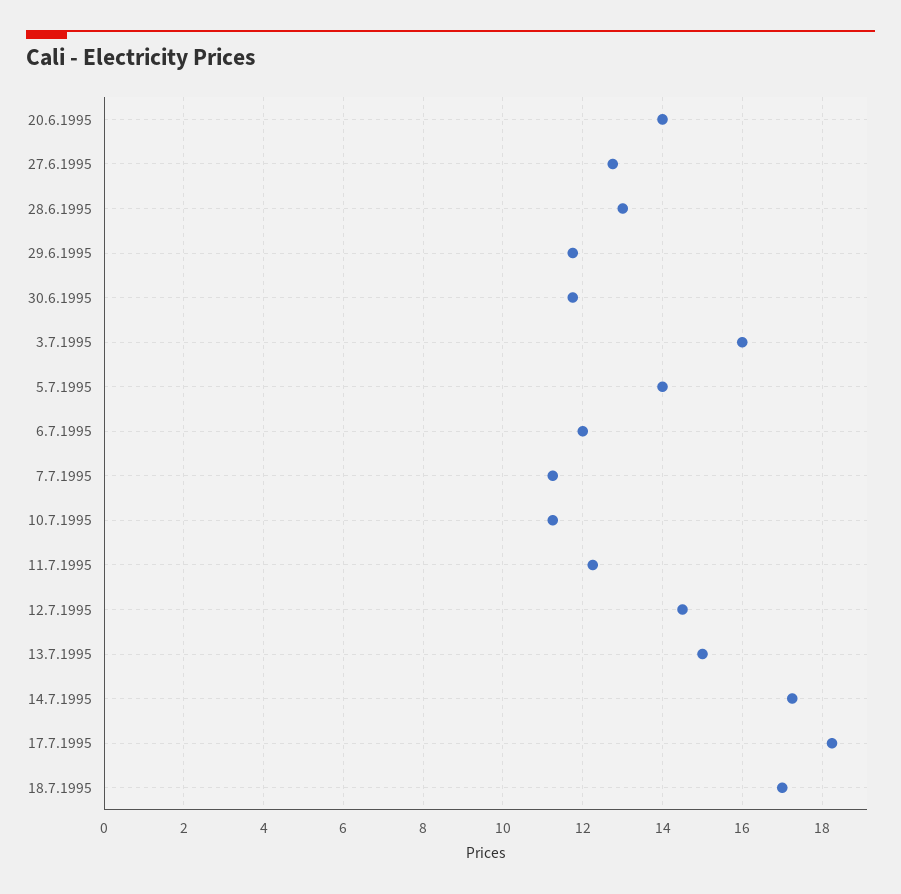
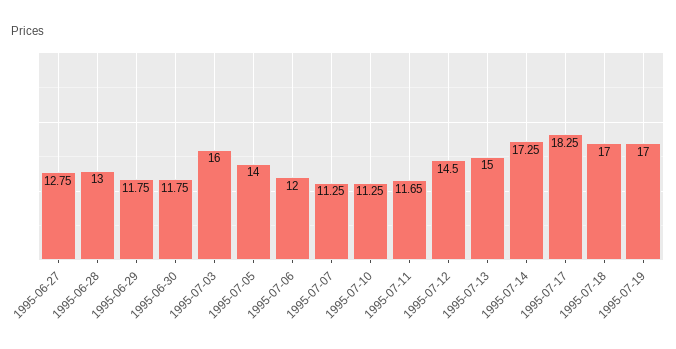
20.6.1995: 14 -> none
11.7.1995: 12.2 -> 11.65
1995-07-19: none -> 17

